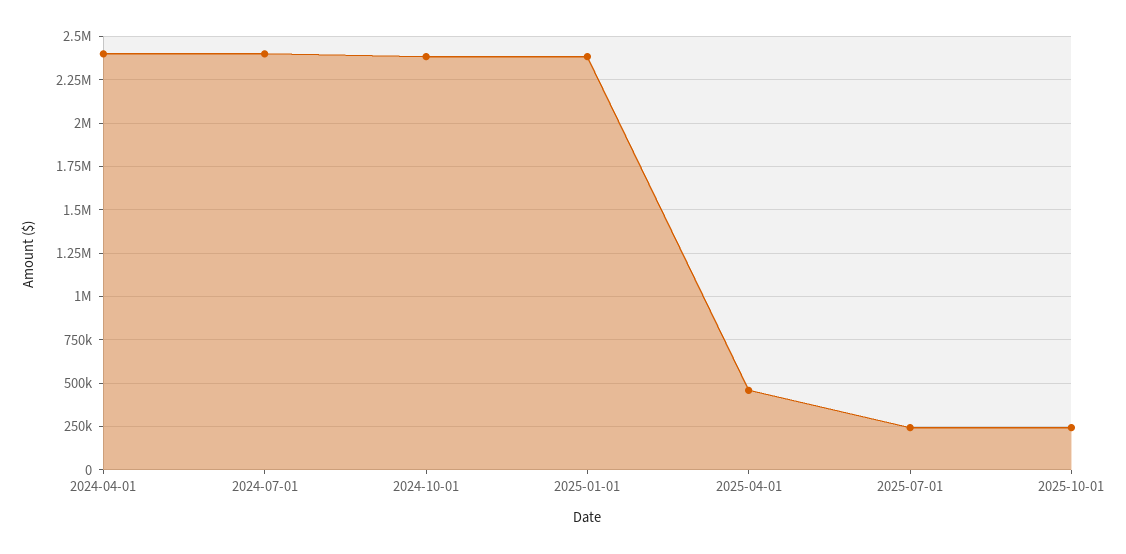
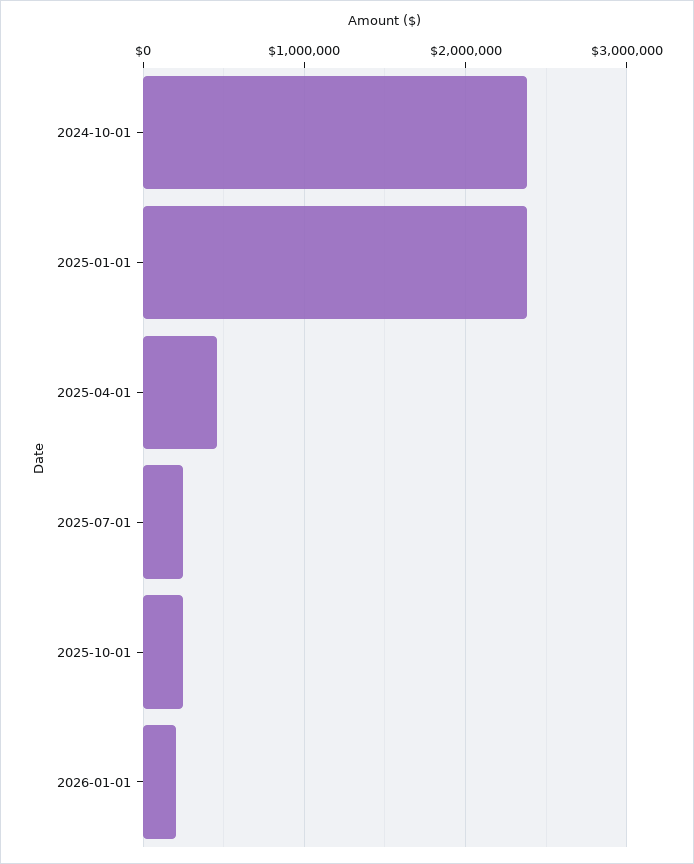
2024-04-01: 2400000 -> none
2024-07-01: 2400000 -> none
2026-01-01: none -> 200000

